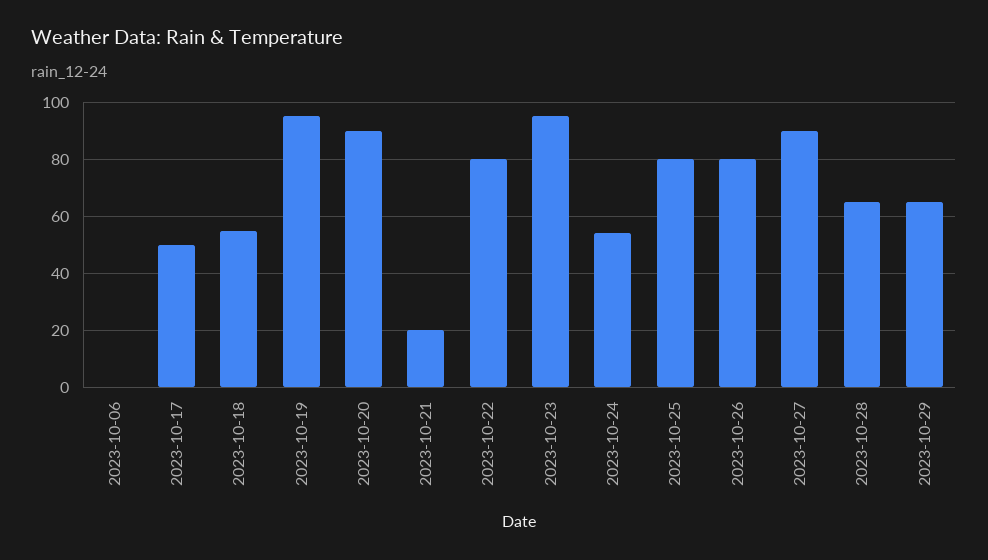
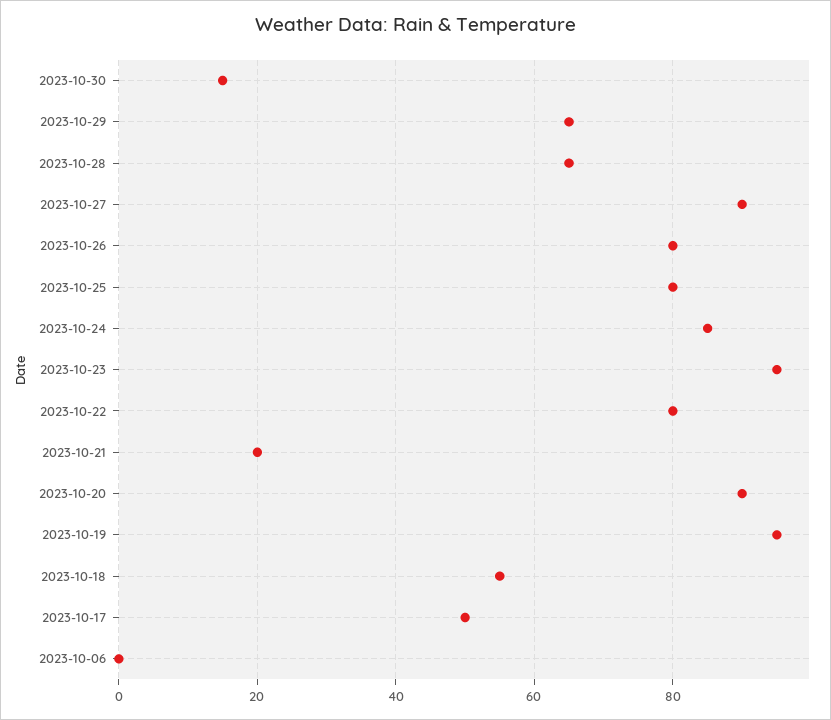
2023-10-24: 55 -> 85
2023-10-30: none -> 15

